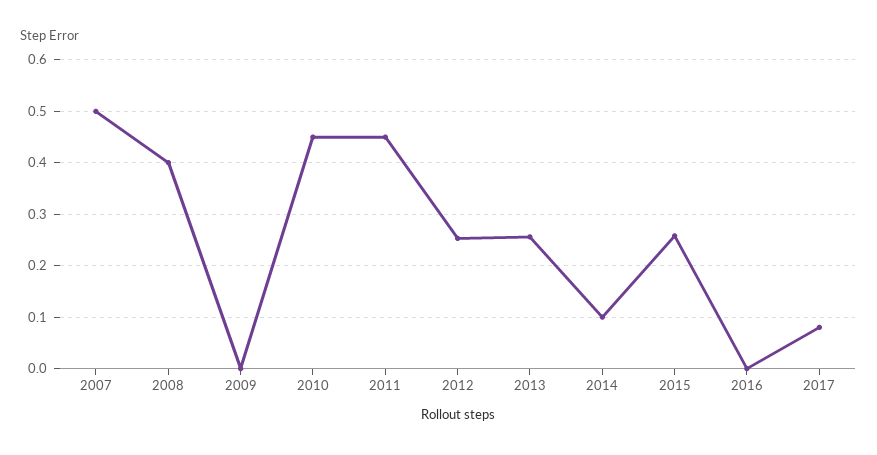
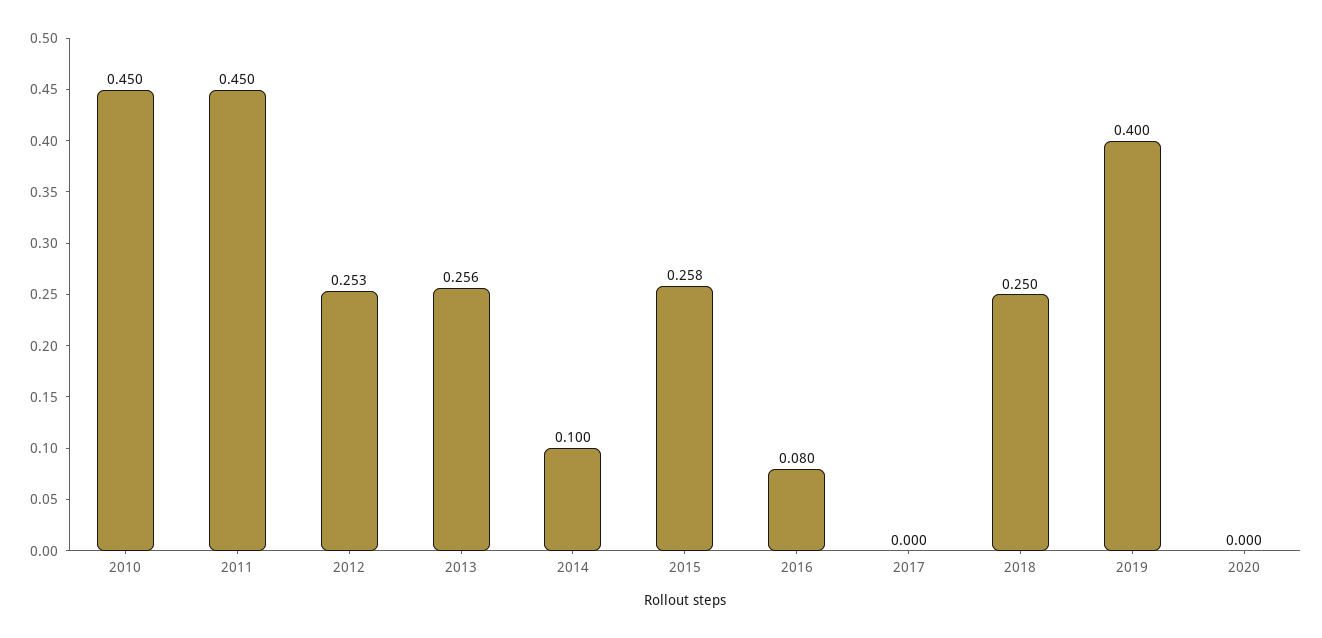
2007: 0.5 -> none
2008: 0.4 -> none
2009: 0 -> none
2016: 0 -> 0.08
2017: 0.08 -> 0
2018: none -> 0.25
2019: none -> 0.4
2020: none -> 0

